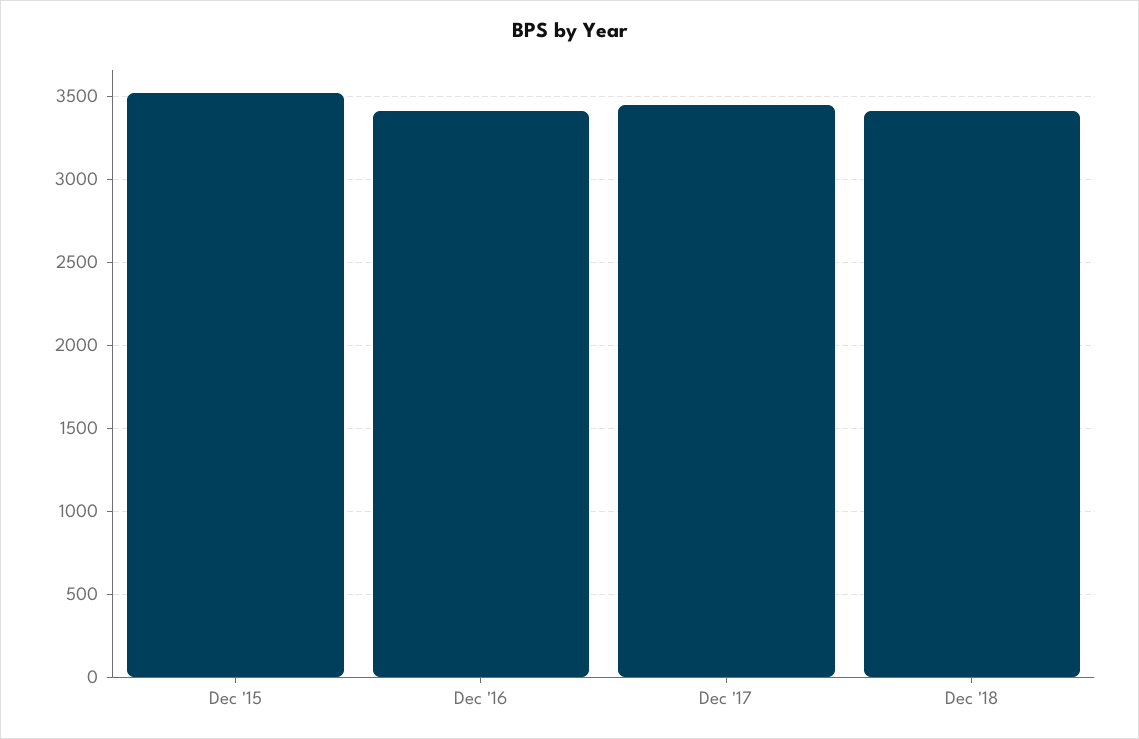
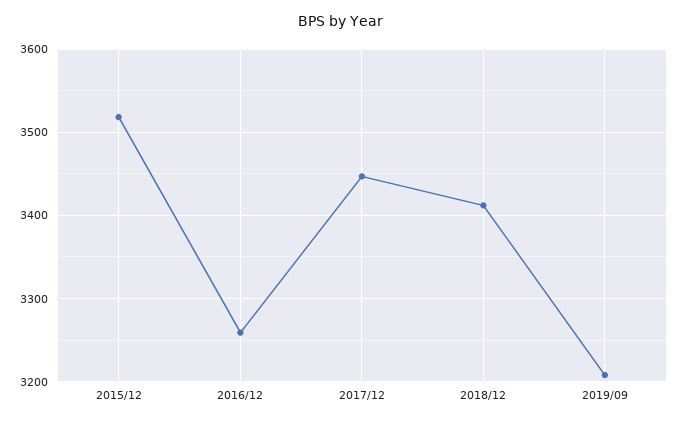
Dec '16: 3400 -> 3260
2019/09: none -> 3210

